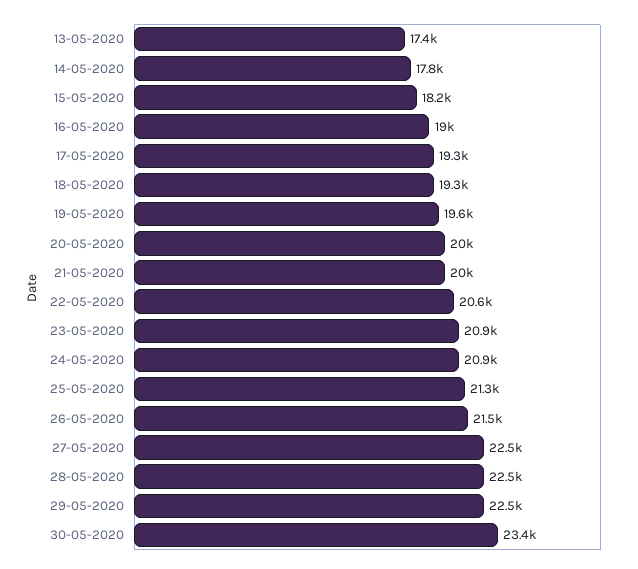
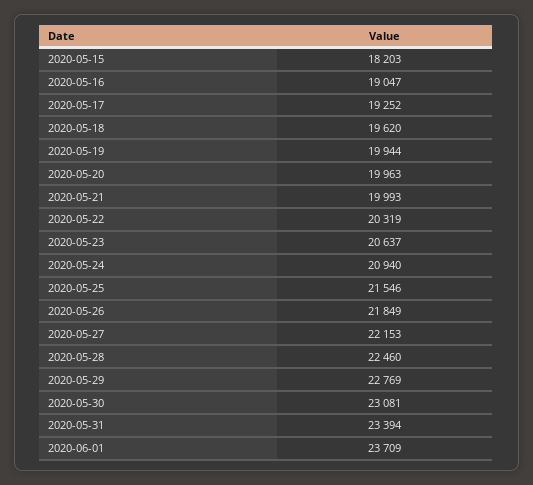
13-05-2020: 17400 -> none
14-05-2020: 17800 -> none
18-05-2020: 19300 -> 19620
19-05-2020: 19600 -> 19944
22-05-2020: 20600 -> 20319
23-05-2020: 20900 -> 20637
25-05-2020: 21300 -> 21546
26-05-2020: 21500 -> 21849
27-05-2020: 22500 -> 22153
29-05-2020: 22500 -> 22769
30-05-2020: 23400 -> 23081
2020-05-31: none -> 23394
2020-06-01: none -> 23709

